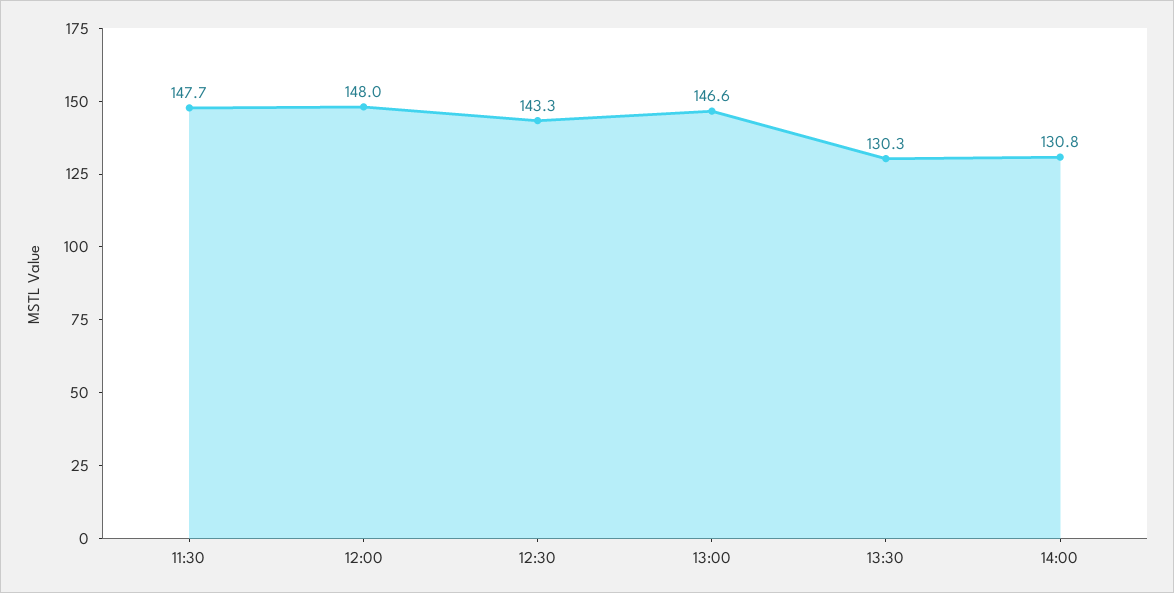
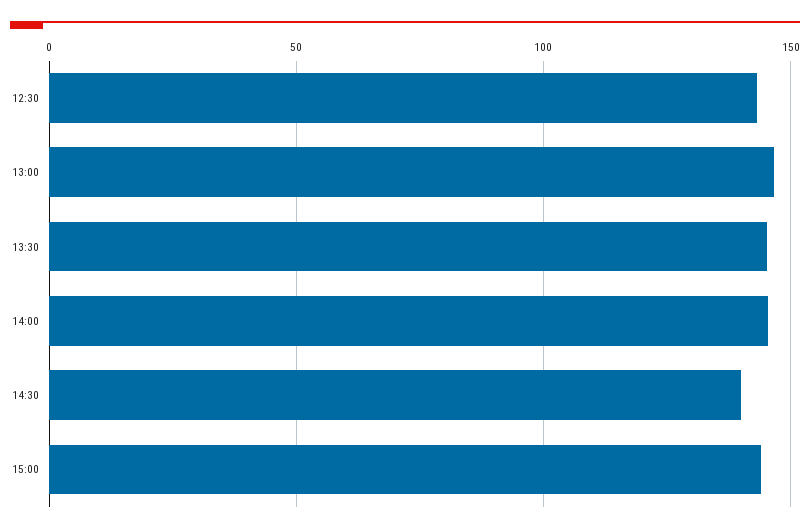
11:30: 147.7 -> none
12:00: 148 -> none
13:30: 130.3 -> 145
14:00: 130.8 -> 145
14:30: none -> 140
15:00: none -> 145

